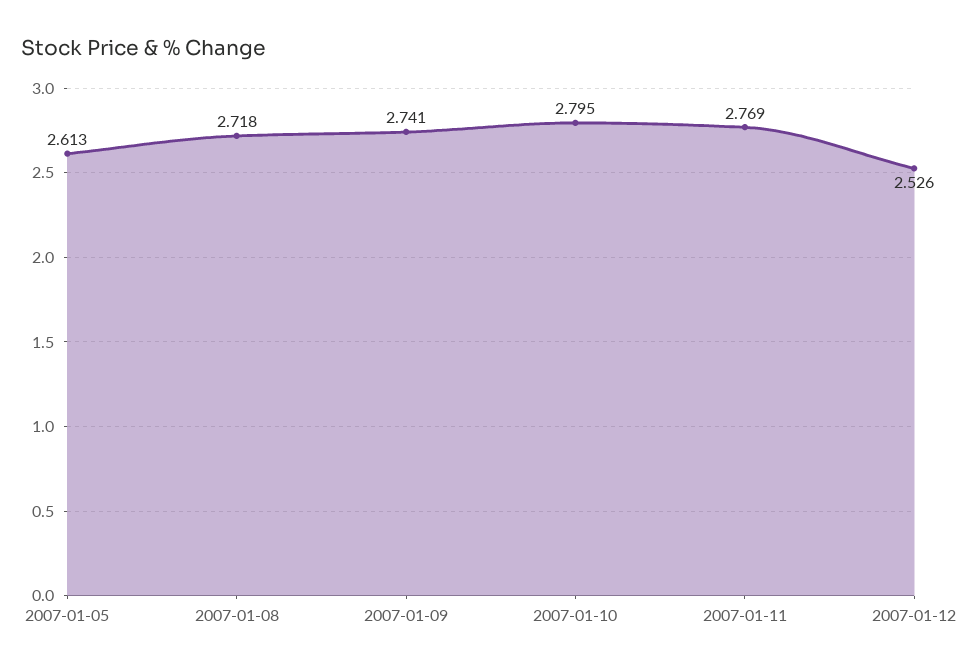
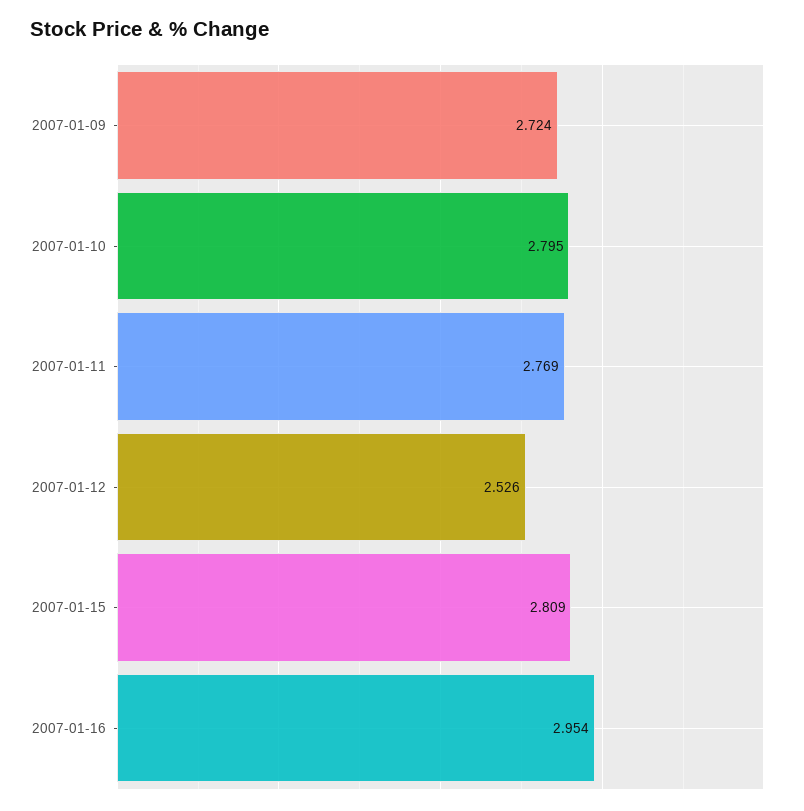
2007-01-05: 2.613 -> none
2007-01-08: 2.718 -> none
2007-01-09: 2.741 -> 2.724
2007-01-15: none -> 2.809
2007-01-16: none -> 2.954

